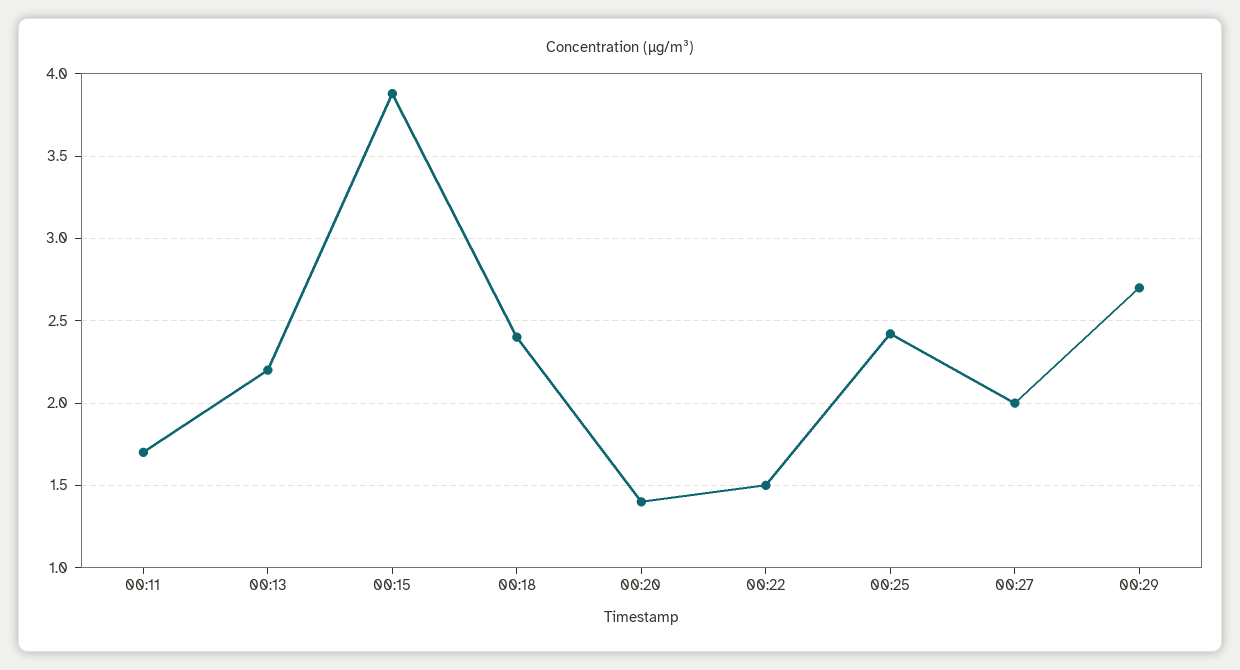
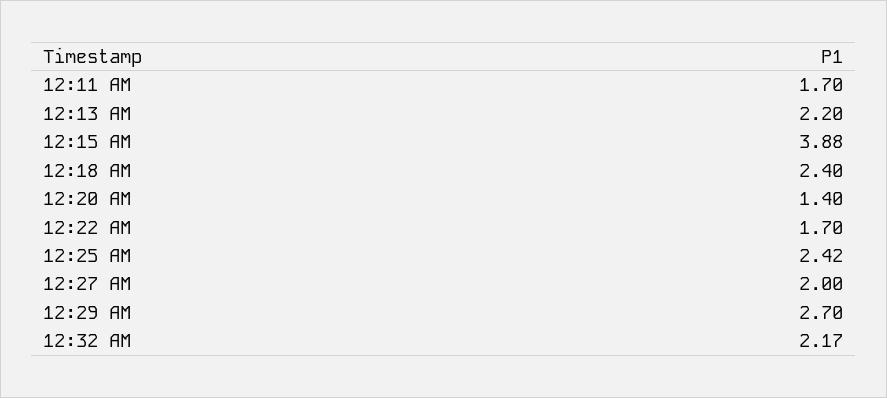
00:22: 1.5 -> 1.7
12:32 AM: none -> 2.17

